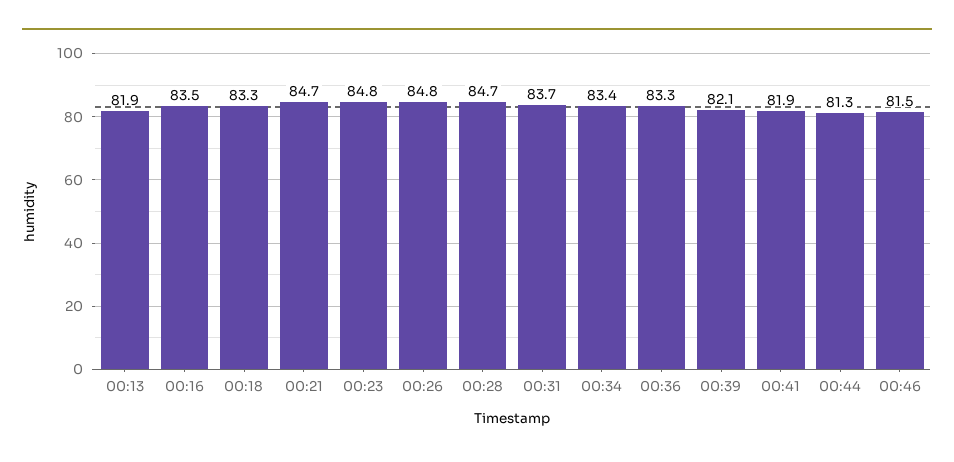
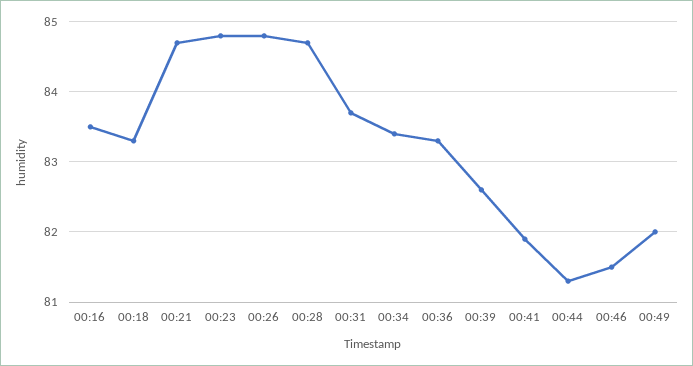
00:13: 81.9 -> none
00:39: 82.1 -> 82.6
00:49: none -> 82

